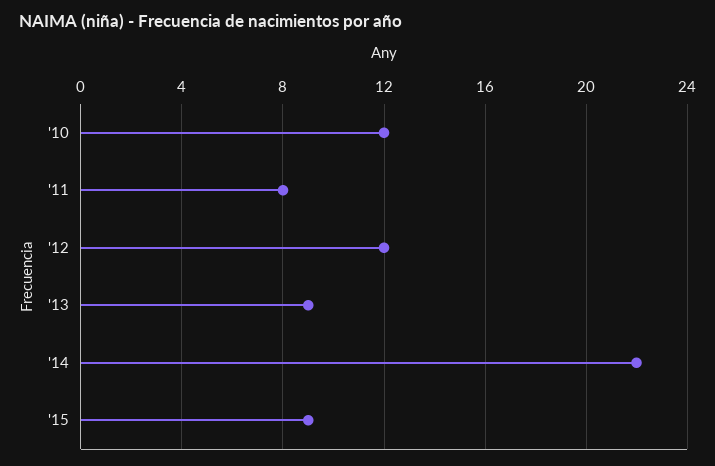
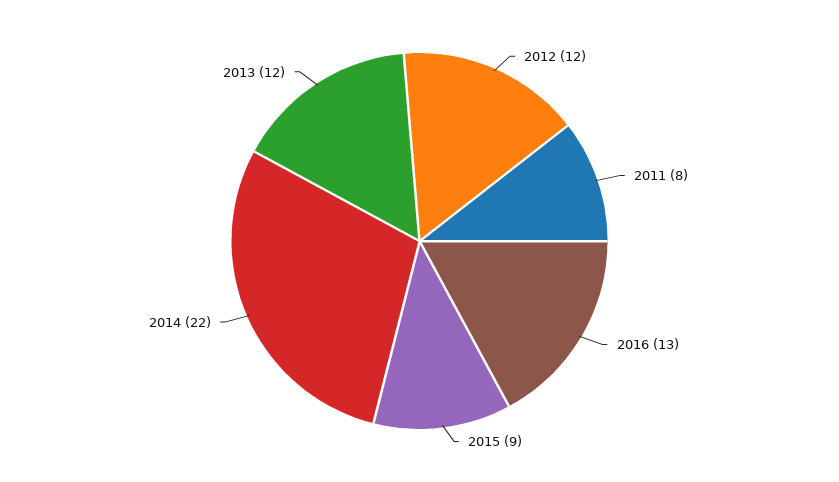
'10: 12 -> none
'13: 9 -> 12
2016: none -> 13

